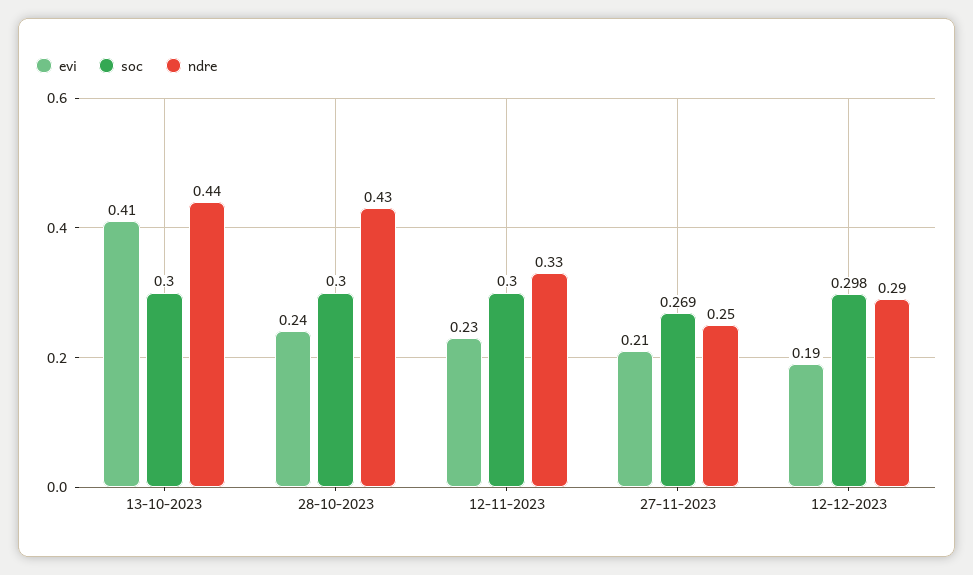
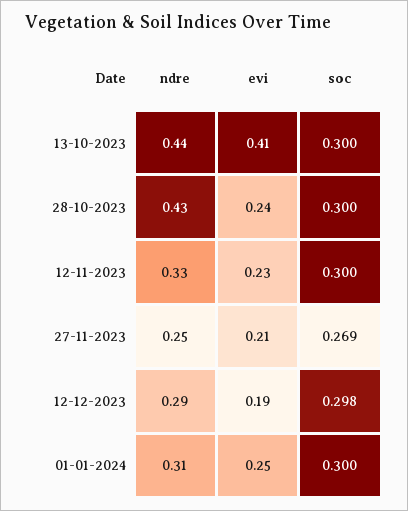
ndre, 01-01-2024: none -> 0.31
evi, 01-01-2024: none -> 0.25
soc, 01-01-2024: none -> 0.3

